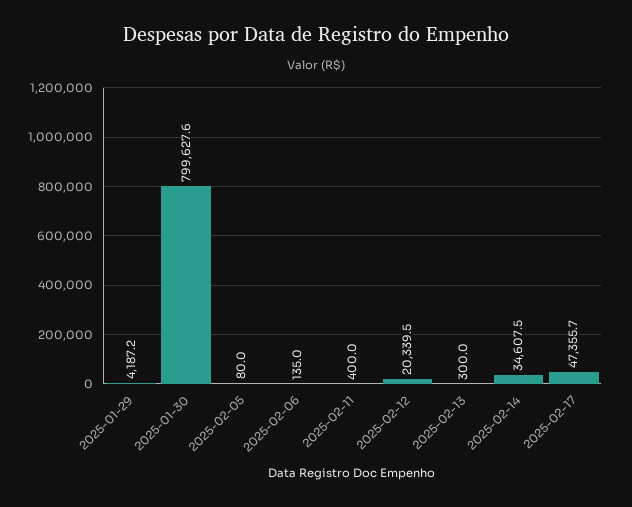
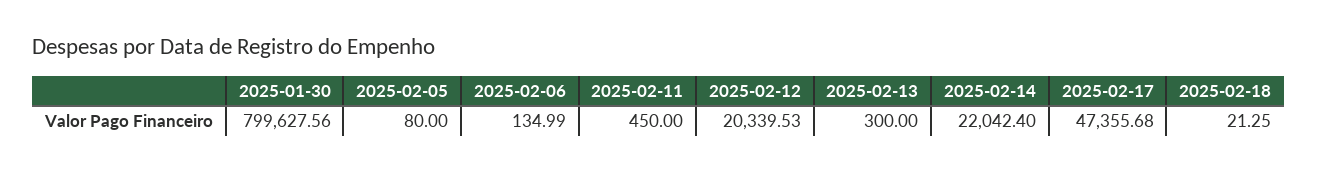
2025-01-29: 4187.2 -> none
2025-02-11: 400 -> 450
2025-02-14: 34607.5 -> 22042.4
2025-02-18: none -> 21.25

